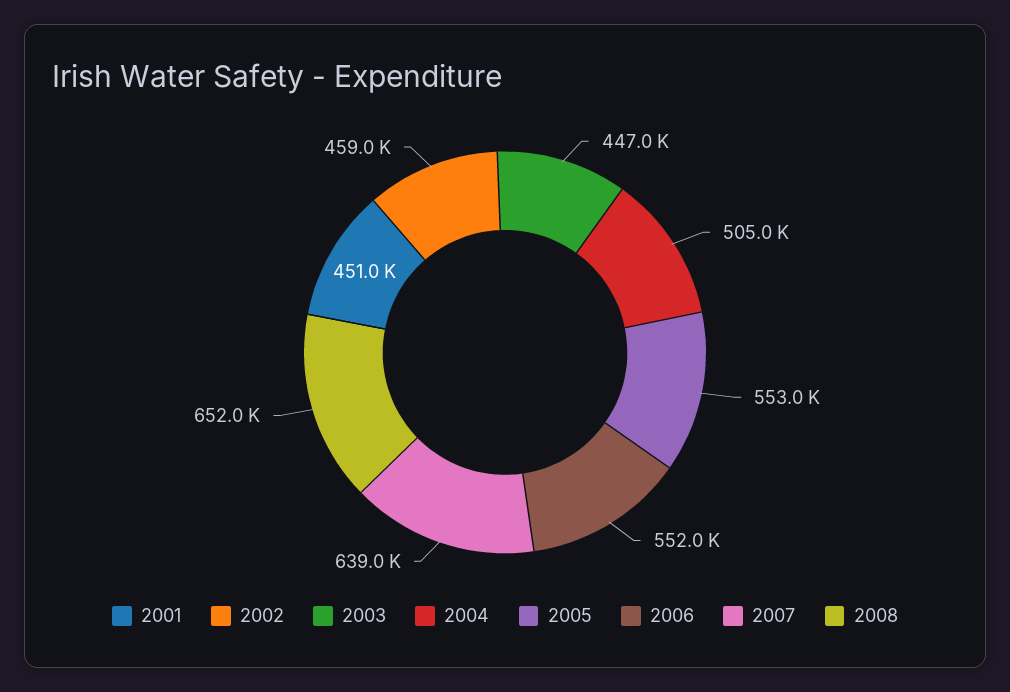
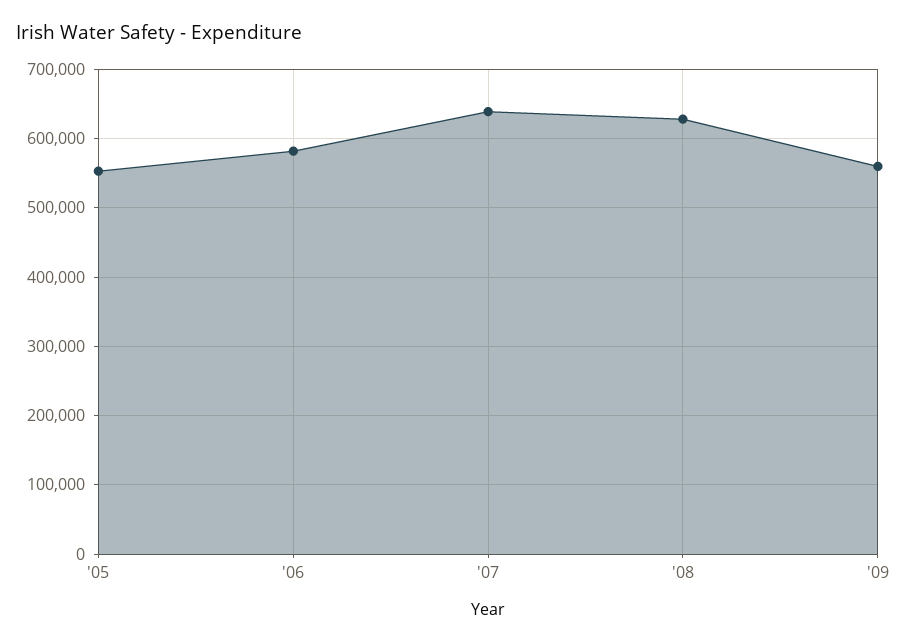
2001: 451000 -> none
2002: 459000 -> none
2003: 447000 -> none
2004: 505000 -> none
2006: 552000 -> 580000
2008: 652000 -> 630000
'09: none -> 560000

